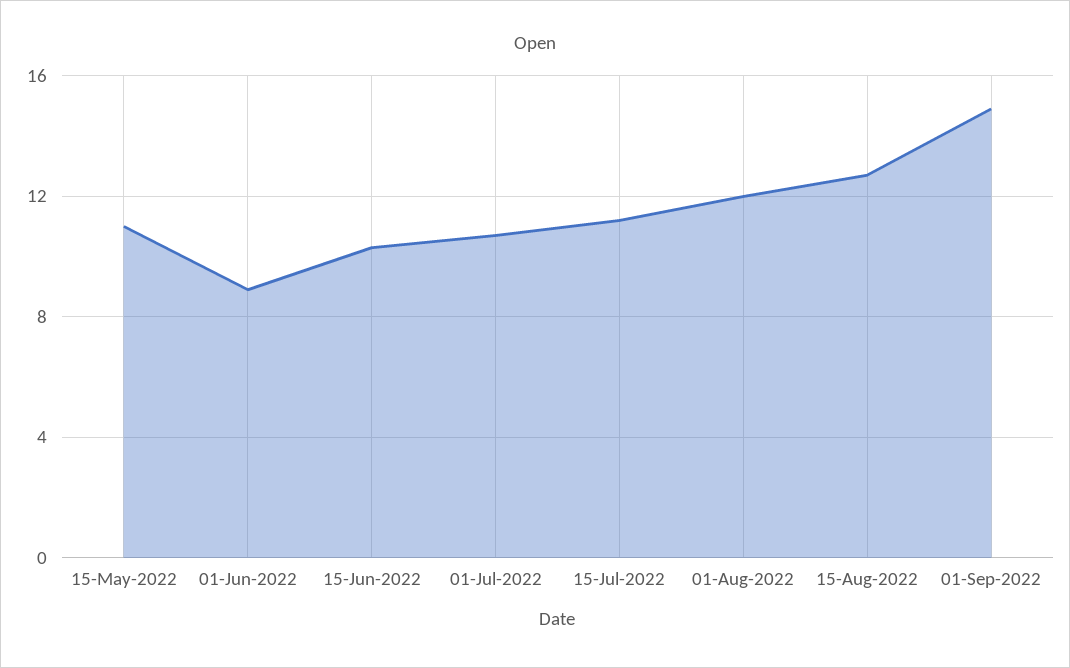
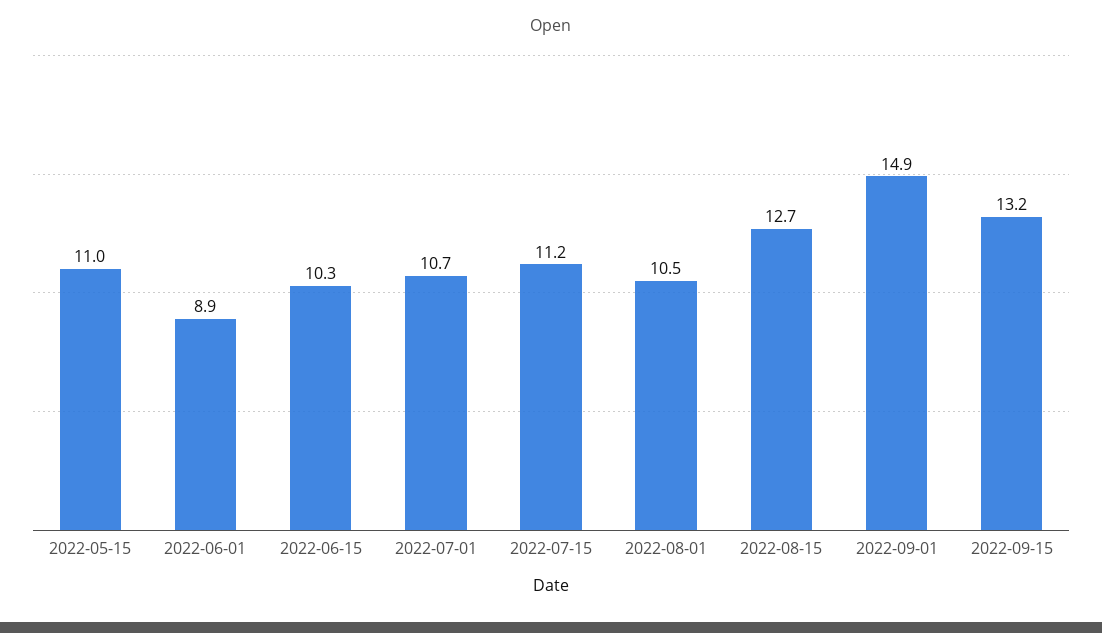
01-Aug-2022: 12 -> 10.5
2022-09-15: none -> 13.2

